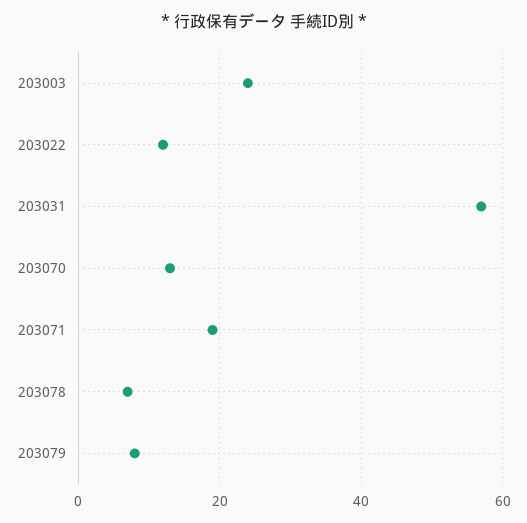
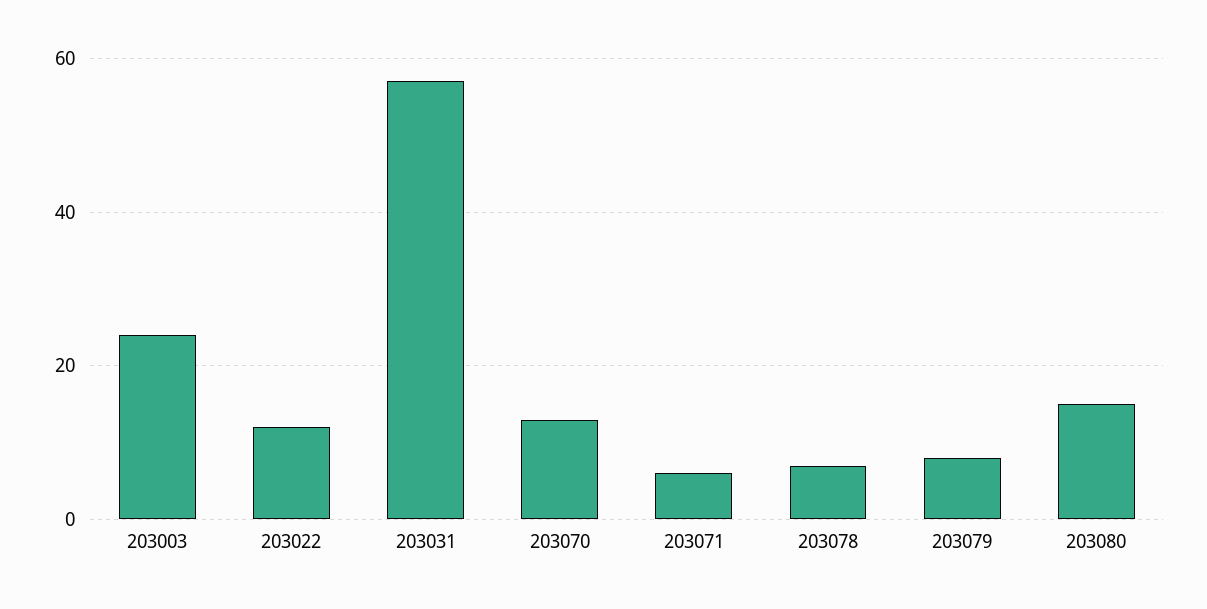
203071: 20 -> 5
203080: none -> 15

